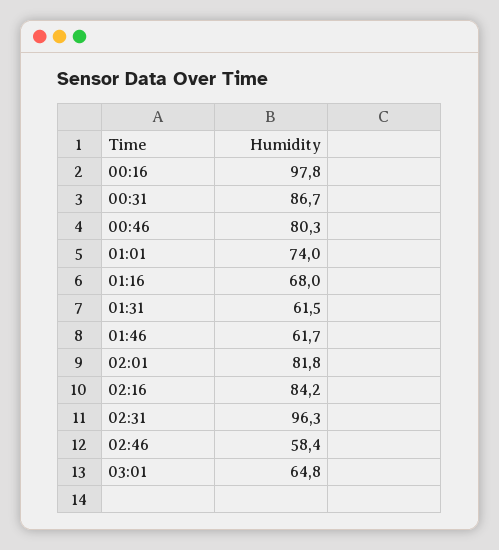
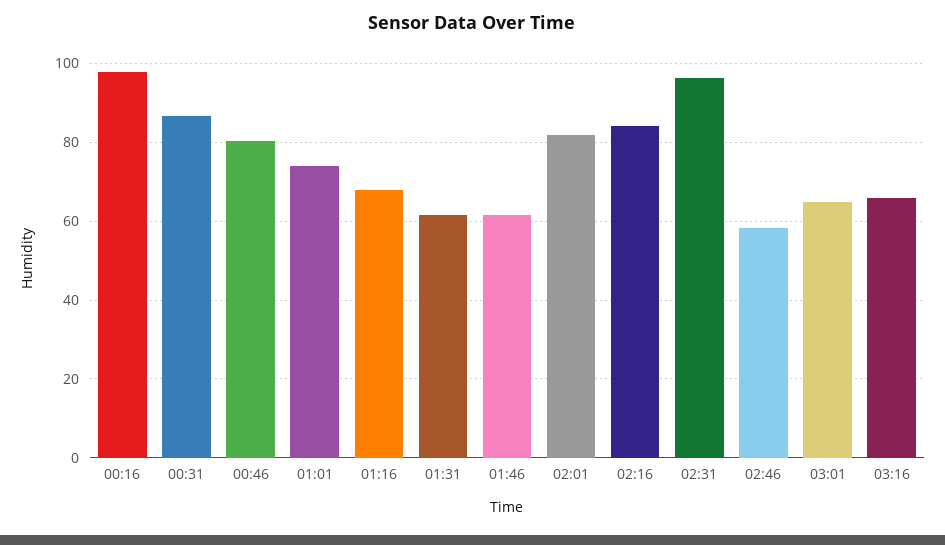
03:16: none -> 66

